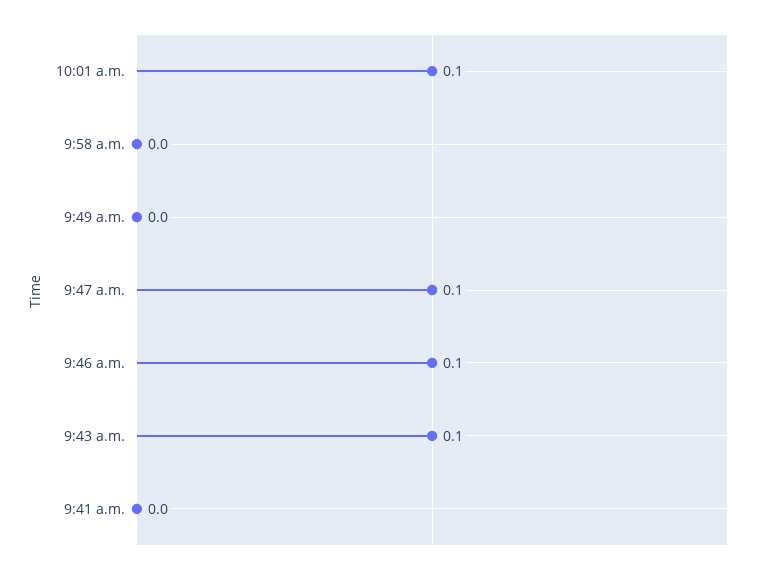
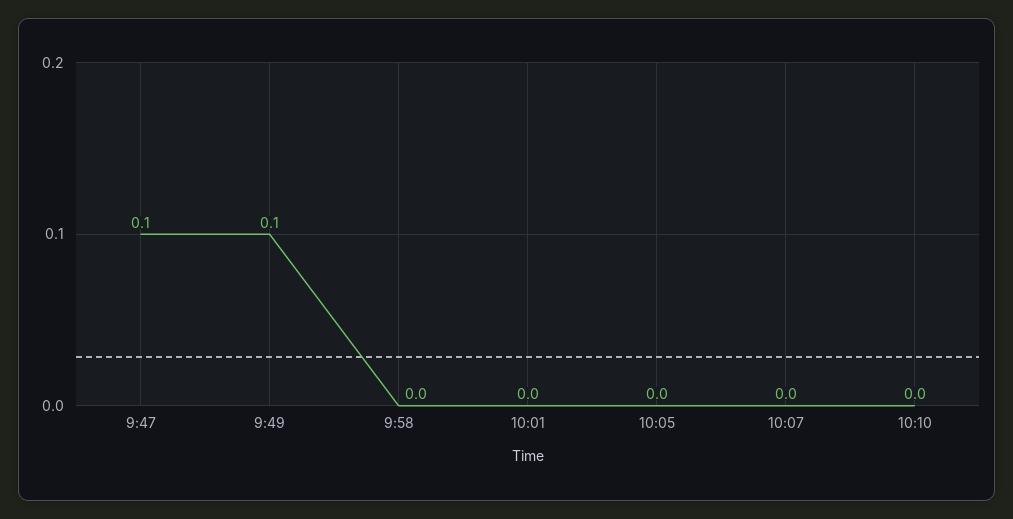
10:01 a.m.: 0.1 -> 0
9:49 a.m.: 0 -> 0.1
9:46 a.m.: 0.1 -> none
9:43 a.m.: 0.1 -> none
9:41 a.m.: 0 -> none
10:05: none -> 0
10:07: none -> 0
10:10: none -> 0

